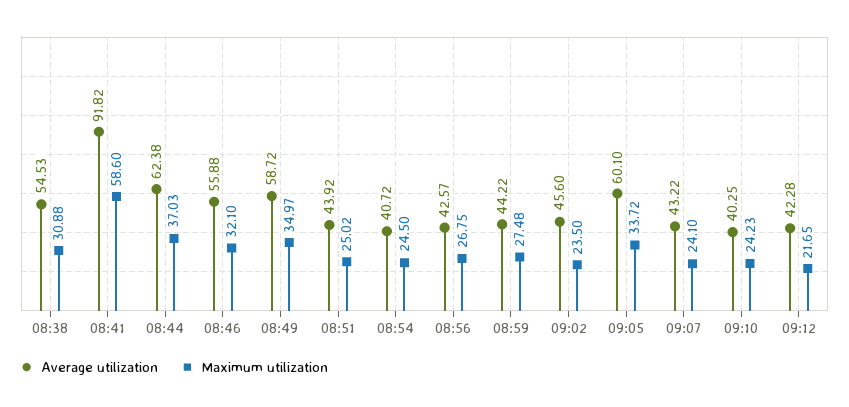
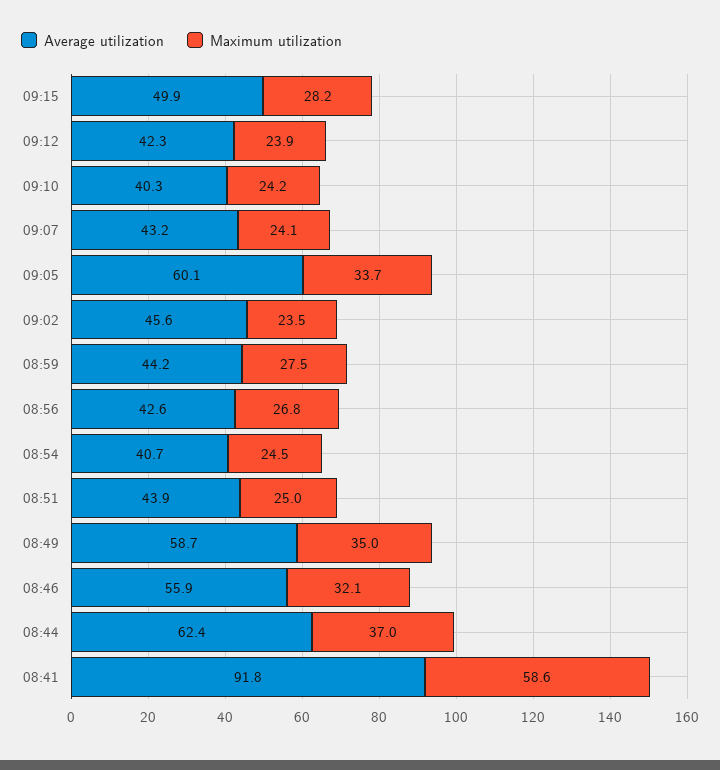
Average utilization, 08:38: 54.53 -> none
Maximum utilization, 08:38: 30.88 -> none
Maximum utilization, 09:12: 21.65 -> 23.9
Average utilization, 09:15: none -> 49.9
Maximum utilization, 09:15: none -> 28.2

